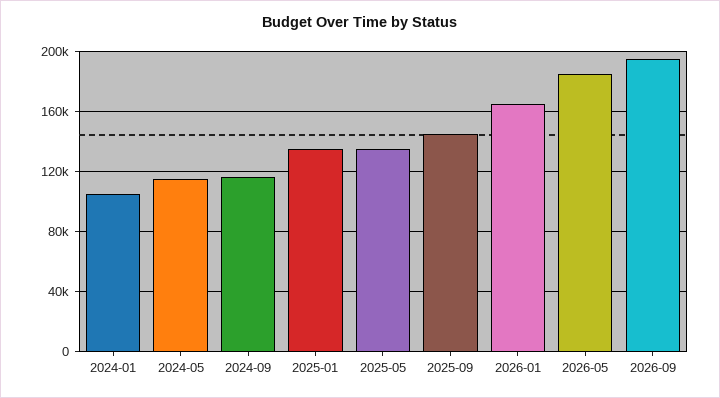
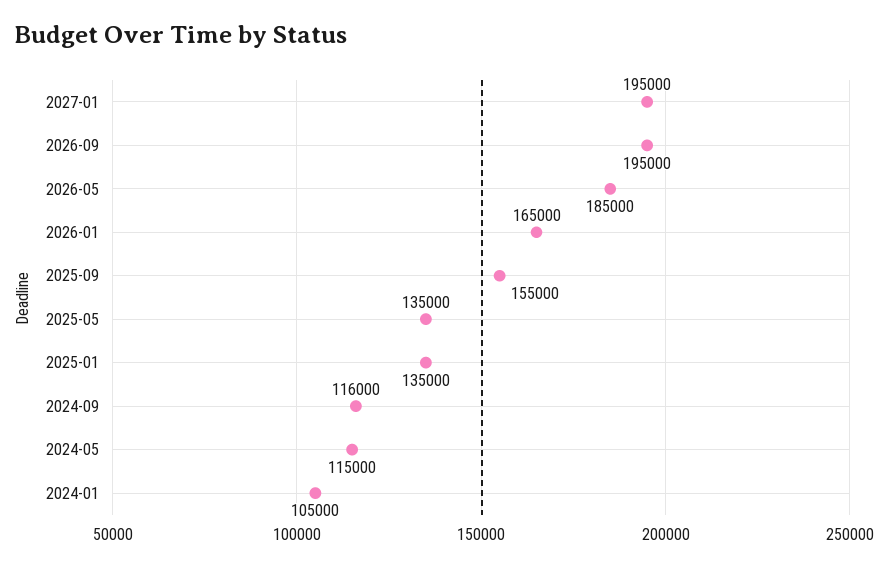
2025-09: 145000 -> 155000
2027-01: none -> 195000

